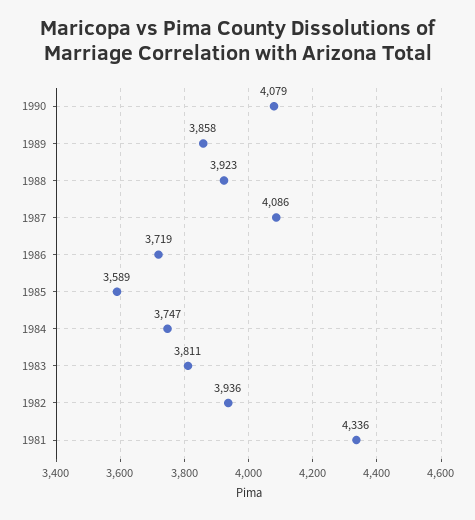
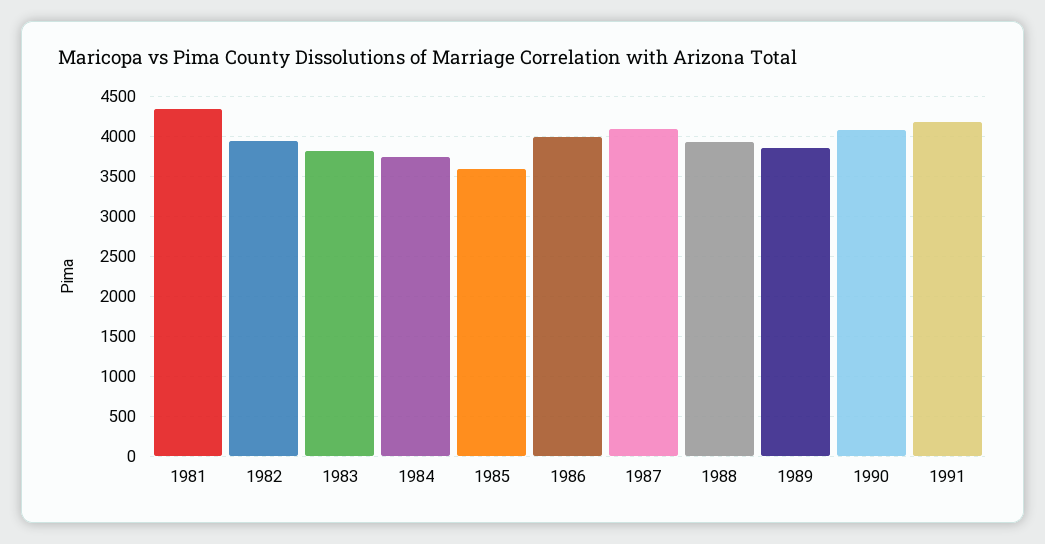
1986: 3719 -> 4000
1991: none -> 4200

